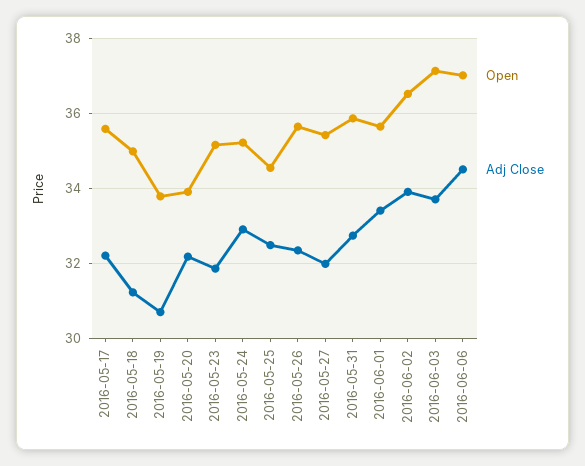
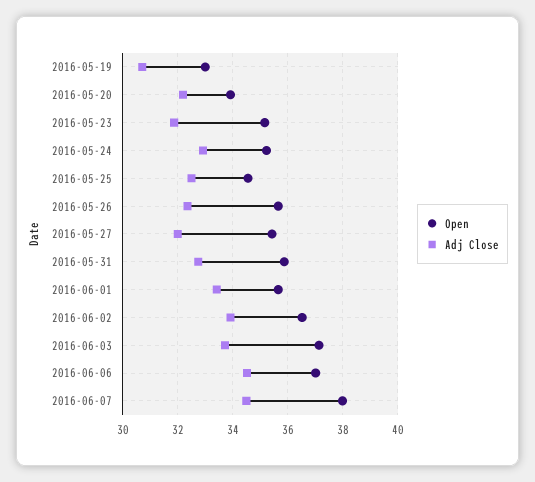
Open, 2016-05-17: 35.6 -> none
Adj Close, 2016-05-17: 32.2 -> none
Open, 2016-05-18: 35 -> none
Adj Close, 2016-05-18: 31.2 -> none
Open, 2016-05-19: 33.8 -> 33
Open, 2016-06-07: none -> 38
Adj Close, 2016-06-07: none -> 34.5

